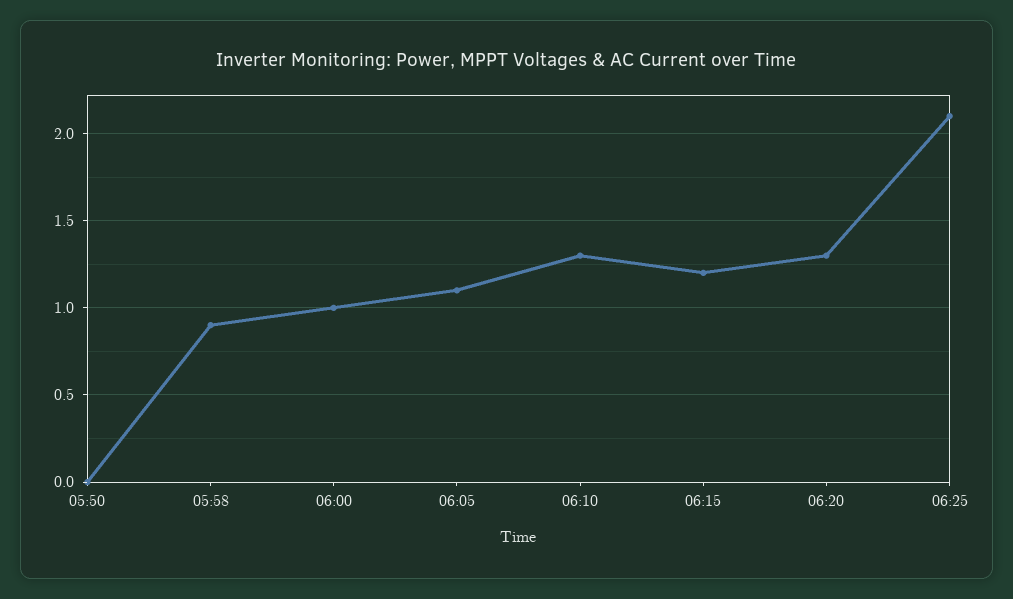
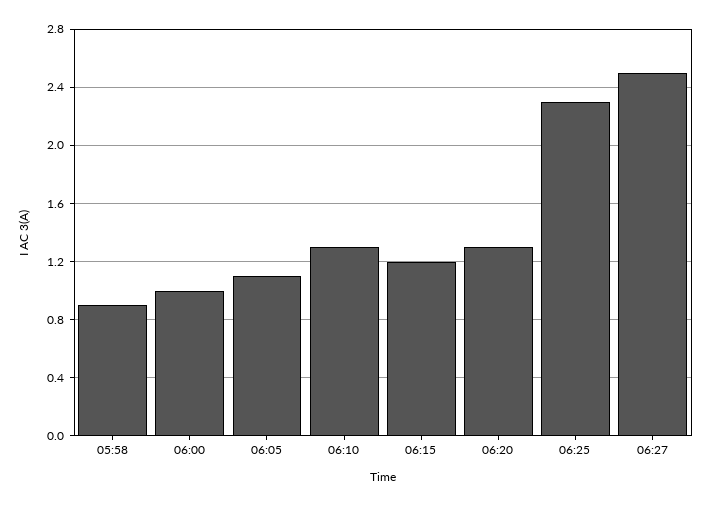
05:50: 0 -> none
06:25: 2.1 -> 2.3
06:27: none -> 2.5

